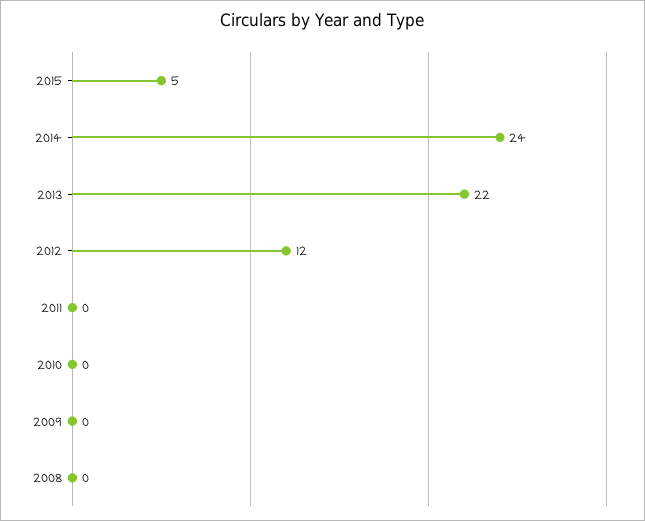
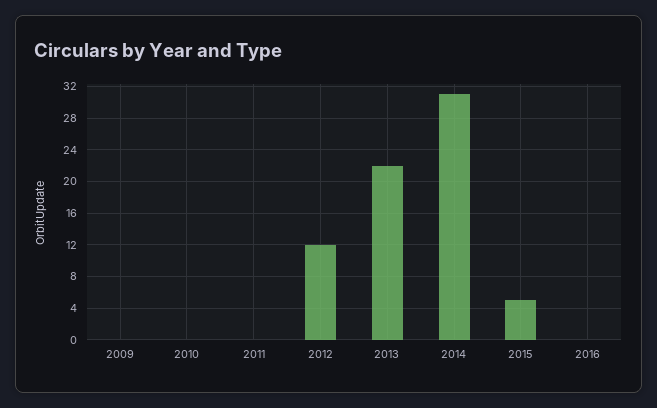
2014: 24 -> 31
2008: 0 -> none
2016: none -> 0

